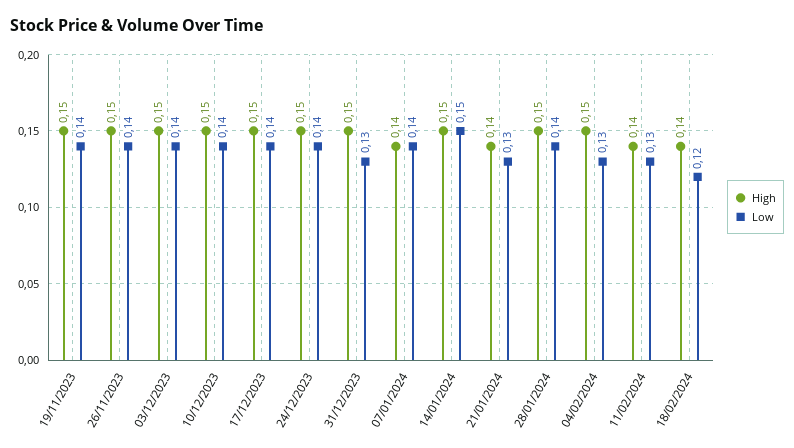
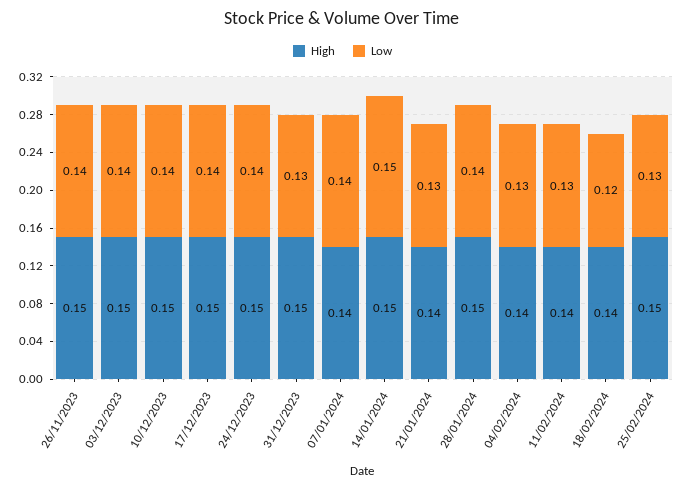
High, 19/11/2023: 0.15 -> none
Low, 19/11/2023: 0.14 -> none
High, 04/02/2024: 0.15 -> 0.14
High, 25/02/2024: none -> 0.15
Low, 25/02/2024: none -> 0.13

